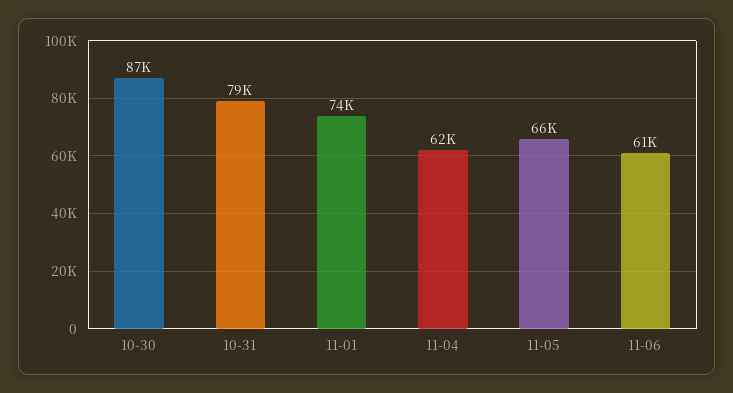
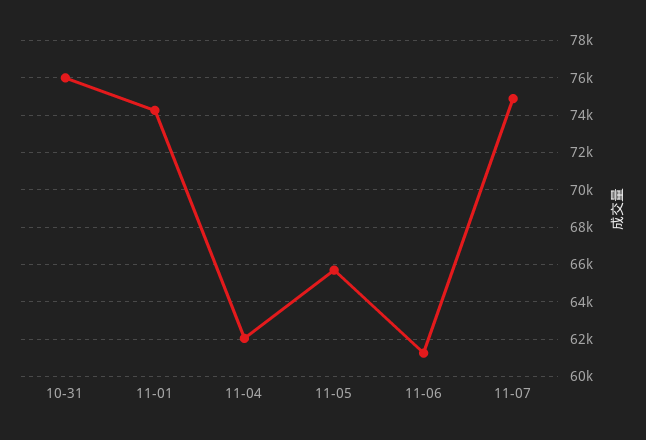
10-30: 87000 -> none
10-31: 79000 -> 76000
11-07: none -> 75000

